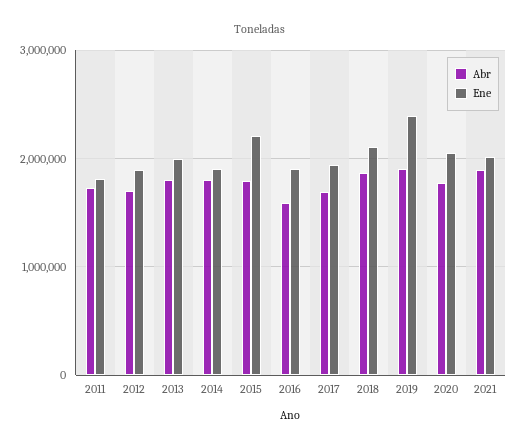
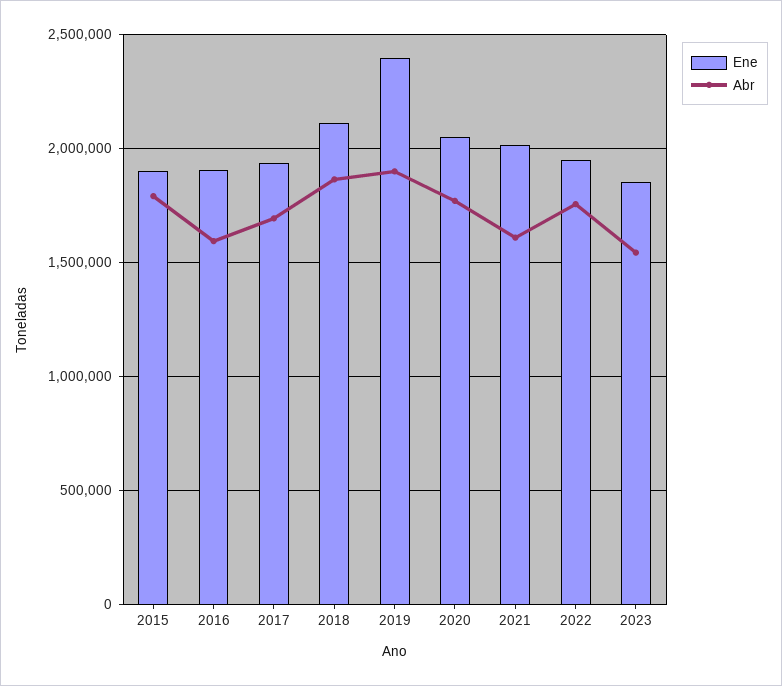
Abr, 2011: 1700000 -> none
Ene, 2011: 1800000 -> none
Abr, 2012: 1700000 -> none
Ene, 2012: 1900000 -> none
Abr, 2013: 1800000 -> none
Ene, 2013: 2000000 -> none
Abr, 2014: 1800000 -> none
Ene, 2014: 1900000 -> none
Ene, 2015: 2200000 -> 1900000
Abr, 2021: 1900000 -> 1600000
Ene, 2022: none -> 1950000
Abr, 2022: none -> 1750000
Ene, 2023: none -> 1850000
Abr, 2023: none -> 1550000

